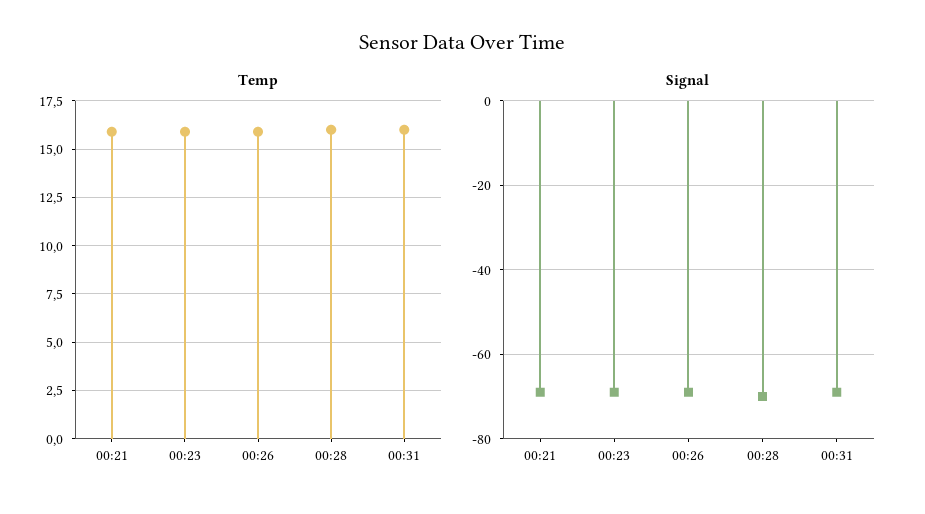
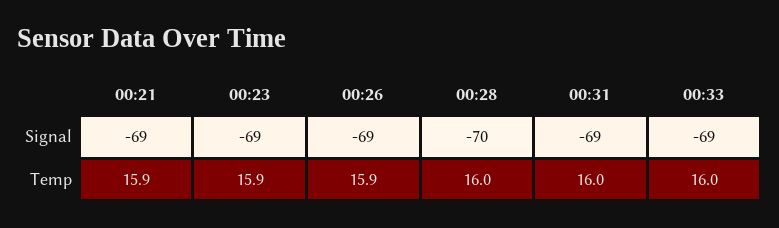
Signal, 00:33: none -> -69
Temp, 00:33: none -> 16

